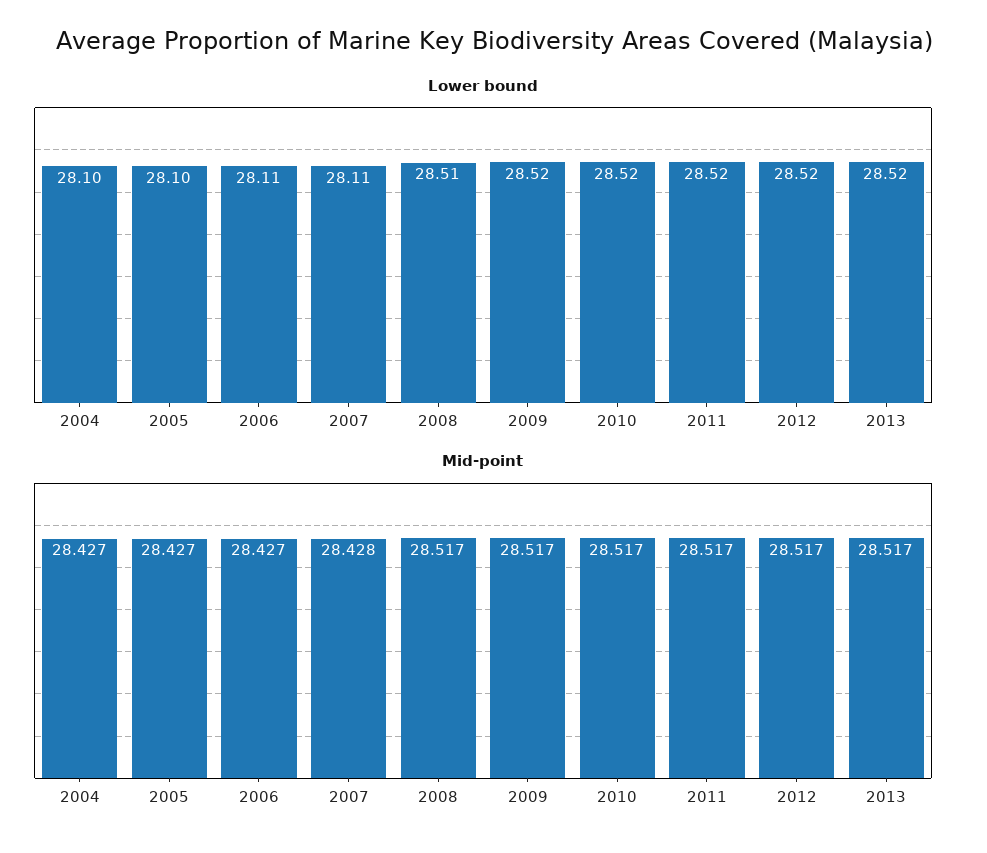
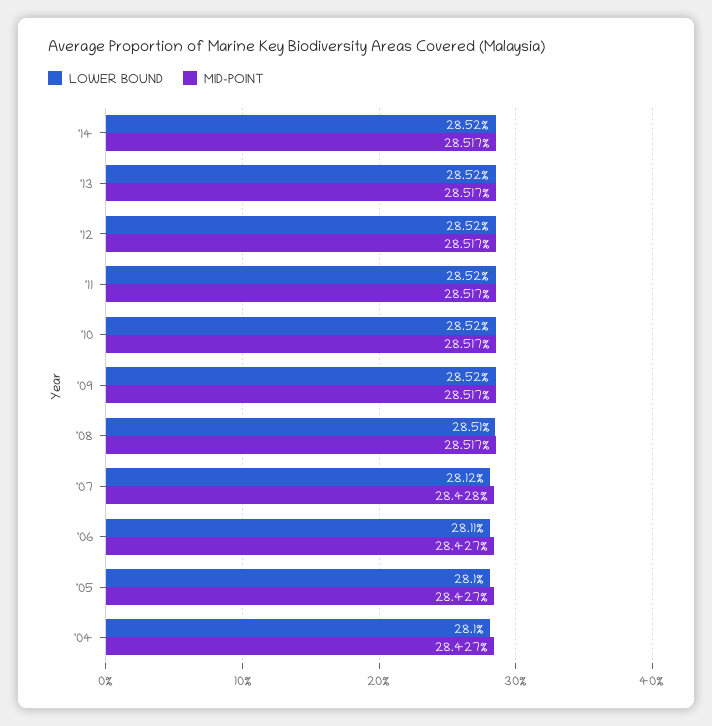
Lower bound, 2007: 28.11 -> 28.12
Lower bound, '14: none -> 28.52
Mid-point, '14: none -> 28.517

